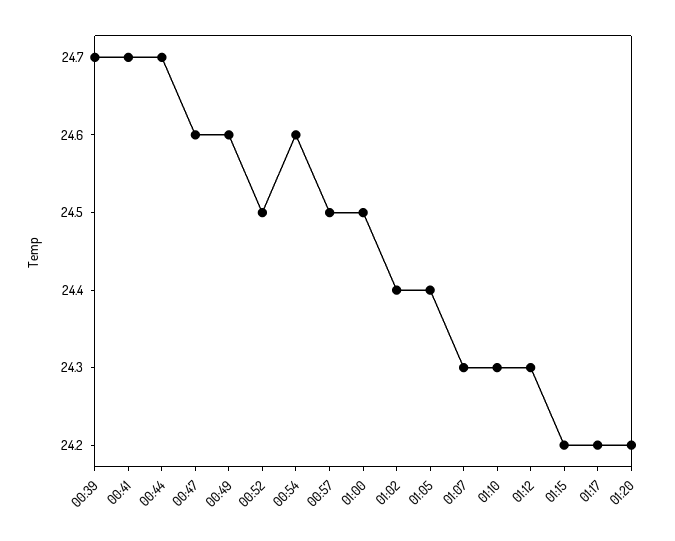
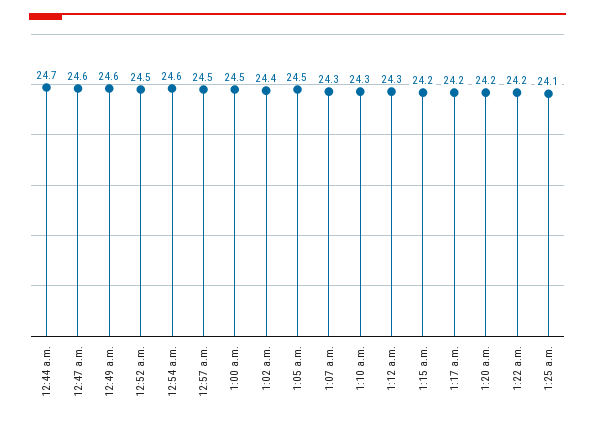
00:39: 24.7 -> none
00:41: 24.7 -> none
01:05: 24.4 -> 24.5
1:22 a.m.: none -> 24.2
1:25 a.m.: none -> 24.1

